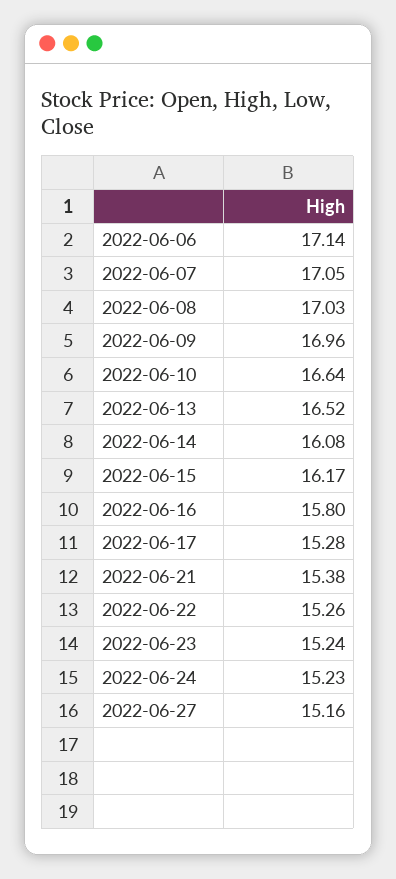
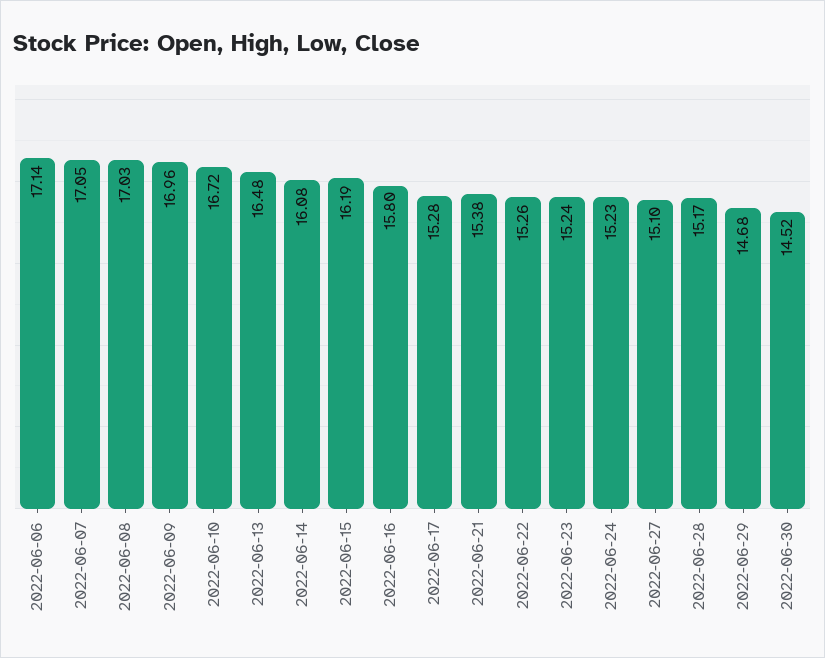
2022-06-10: 16.64 -> 16.72
2022-06-13: 16.52 -> 16.48
2022-06-15: 16.17 -> 16.19
2022-06-27: 15.16 -> 15.1
2022-06-28: none -> 15.17
2022-06-29: none -> 14.68
2022-06-30: none -> 14.52

